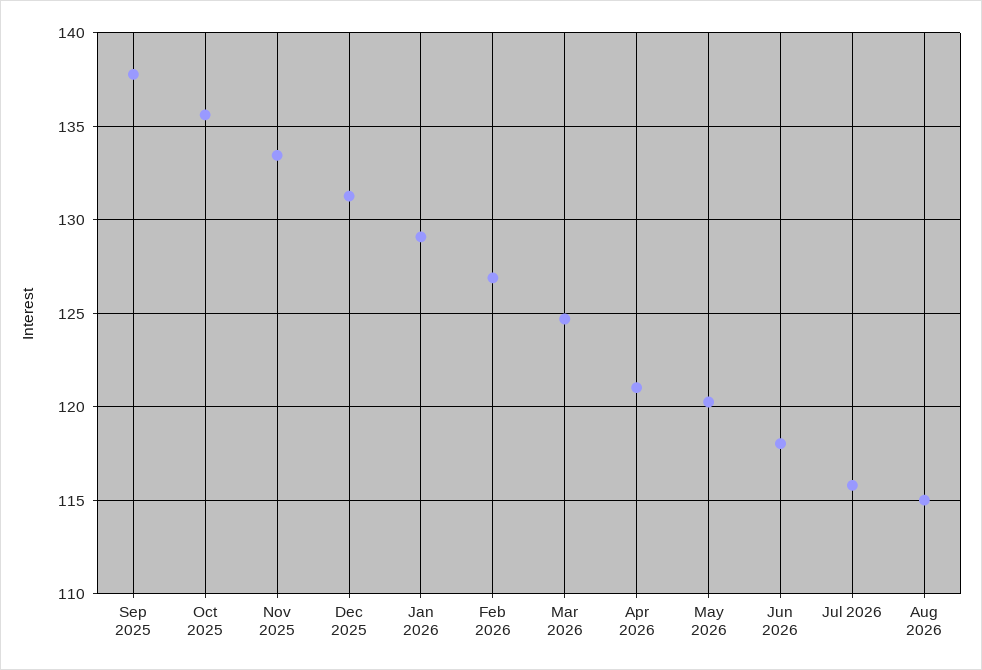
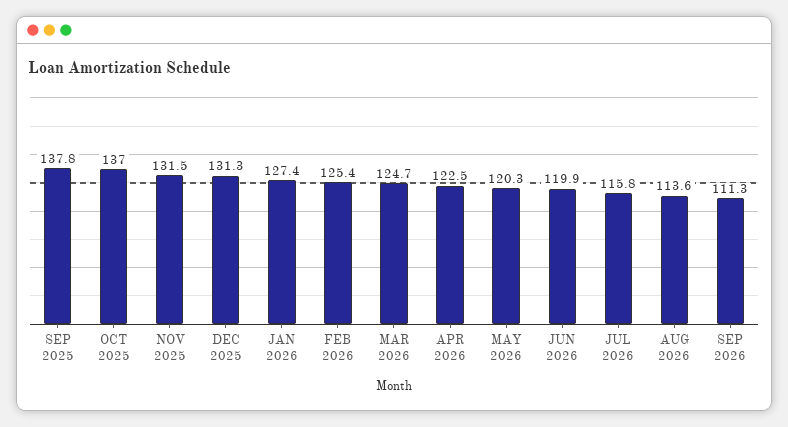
Oct 2025: 135.5 -> 137
Nov 2025: 133.5 -> 131.5
Jan 2026: 129 -> 127.4
Feb 2026: 127 -> 125.4
Apr 2026: 121 -> 122.5
Jun 2026: 118 -> 119.9
Aug 2026: 115 -> 113.6
SEP 2026: none -> 111.3

